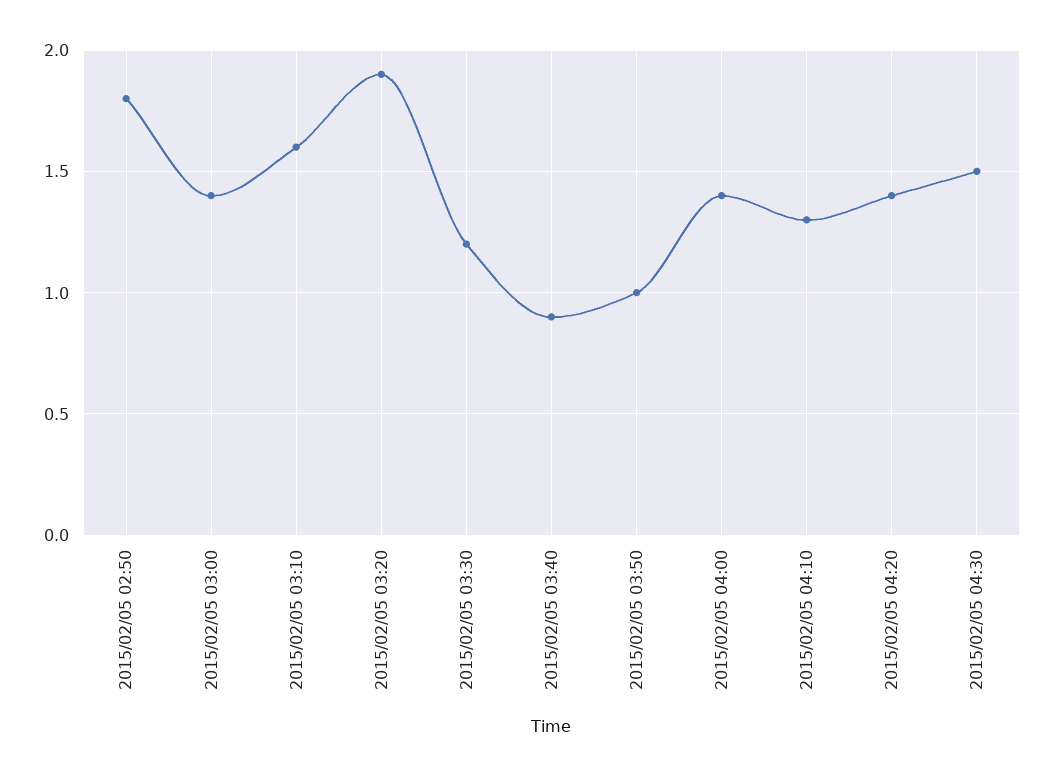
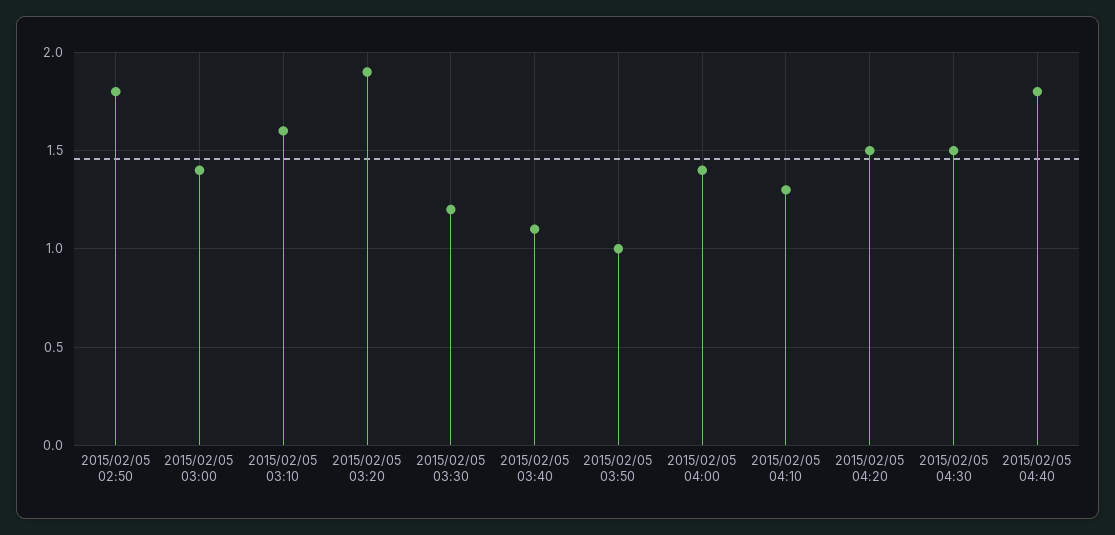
2015/02/05 03:40: 0.9 -> 1.1
2015/02/05 04:20: 1.4 -> 1.5
2015/02/05 04:40: none -> 1.8

